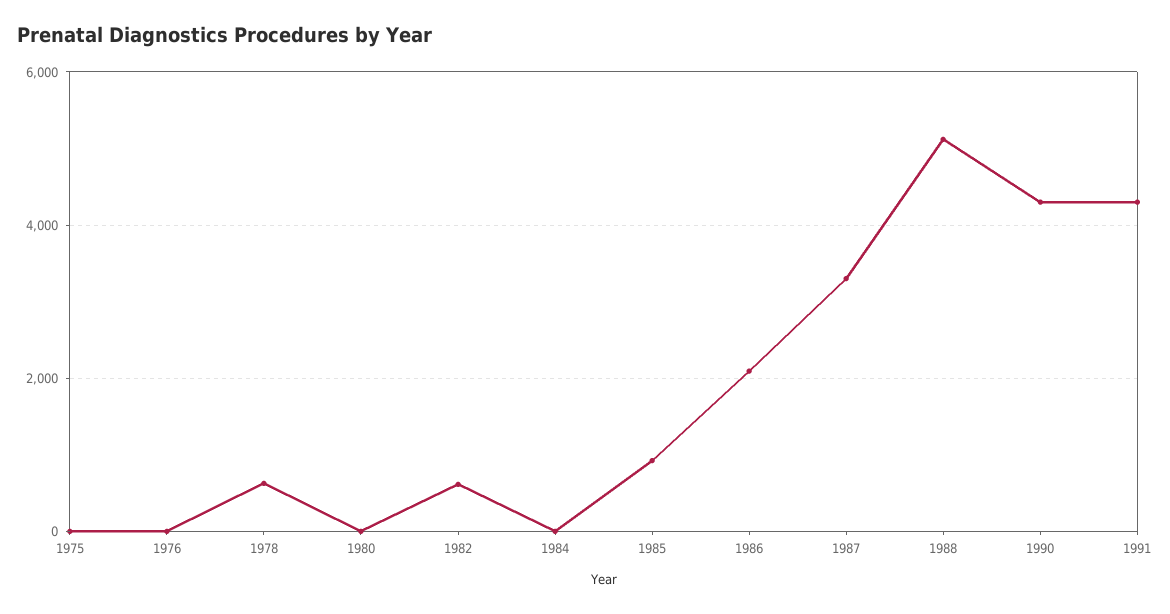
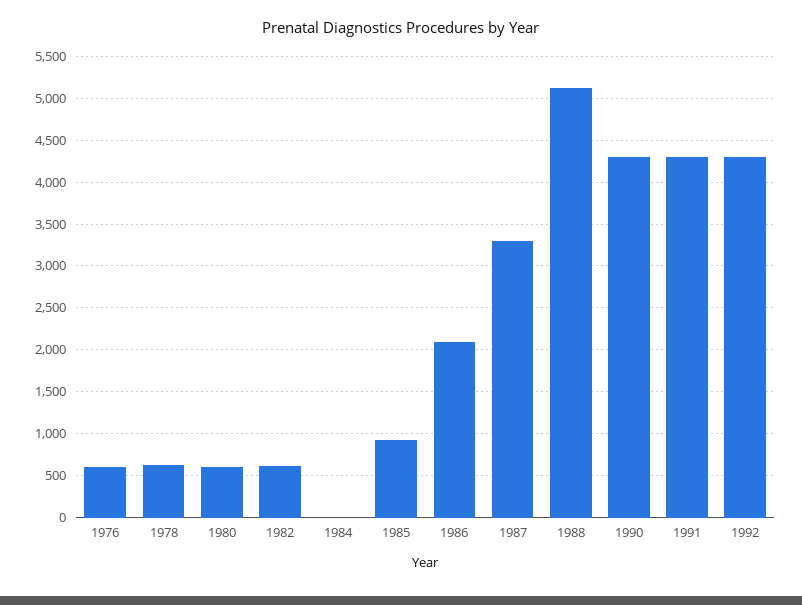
1975: 0 -> none
1976: 0 -> 600
1980: 0 -> 600
1992: none -> 4300

